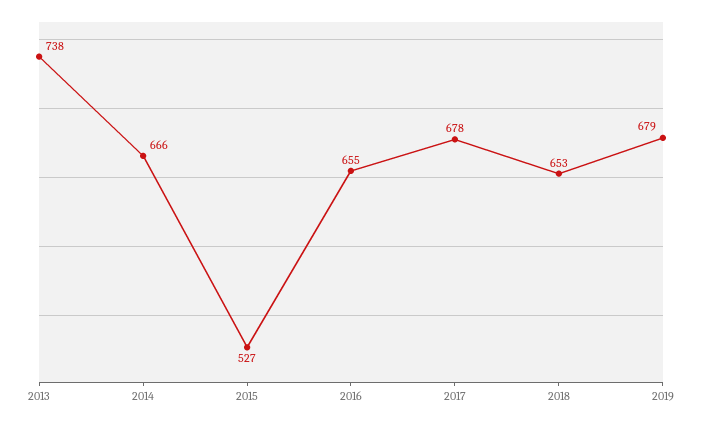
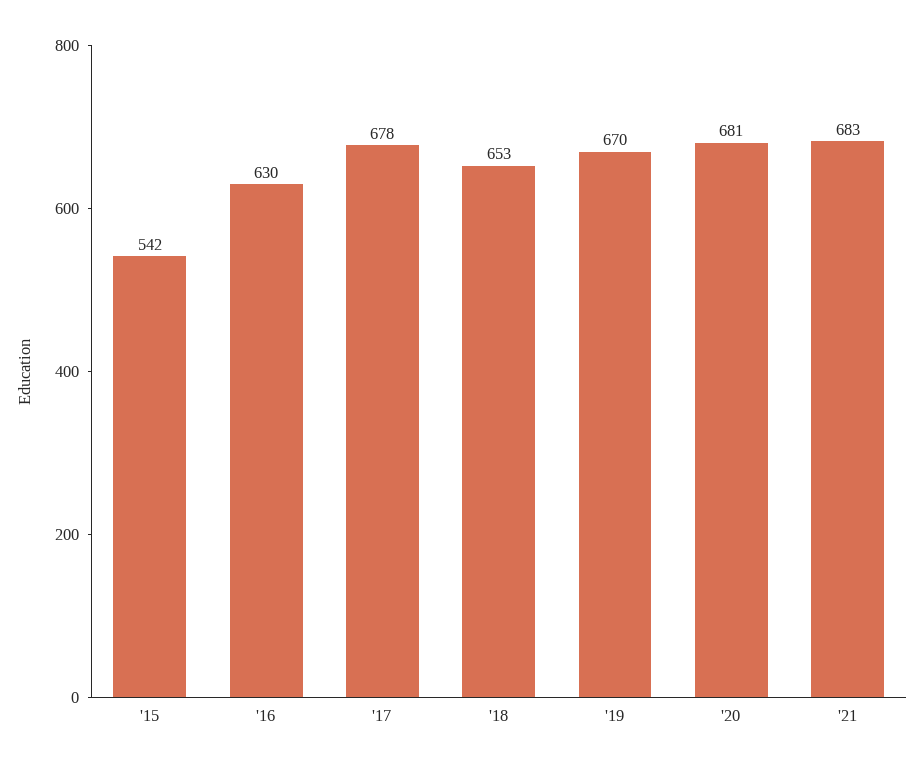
2013: 738 -> none
2014: 666 -> none
2015: 527 -> 542
2016: 655 -> 630
2019: 679 -> 670
'20: none -> 681
'21: none -> 683

